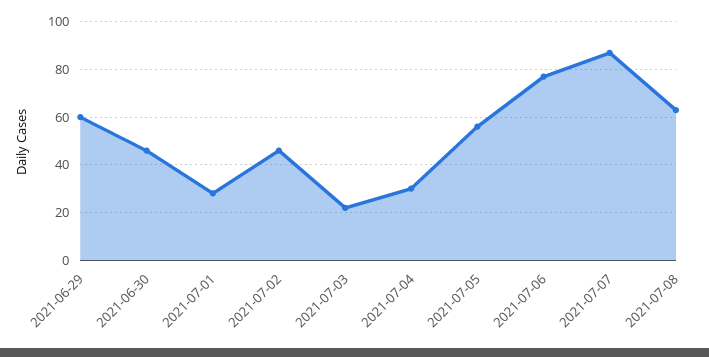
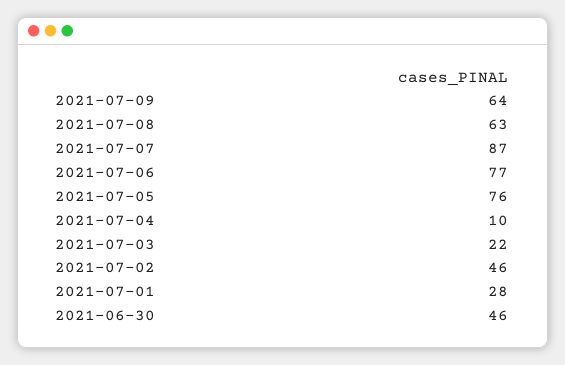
2021-06-29: 60 -> none
2021-07-04: 30 -> 10
2021-07-05: 55 -> 76
2021-07-09: none -> 64

